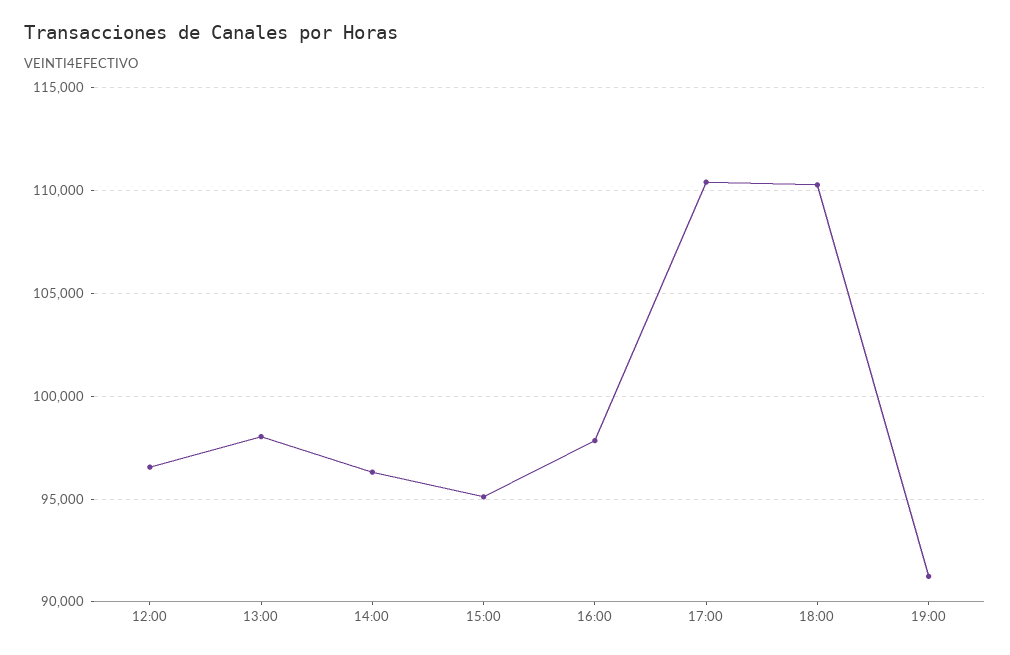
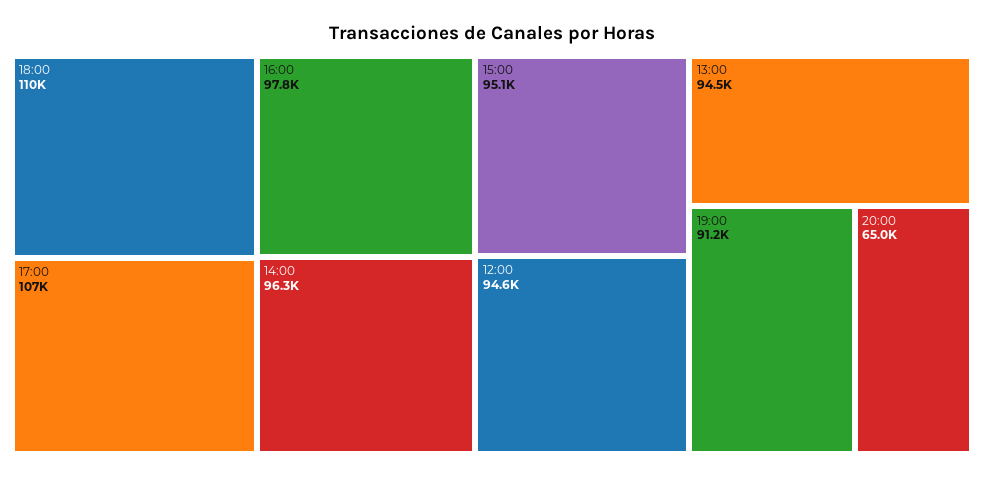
12:00: 96500 -> 94600
13:00: 98000 -> 94500
17:00: 110500 -> 107000
20:00: none -> 65000

